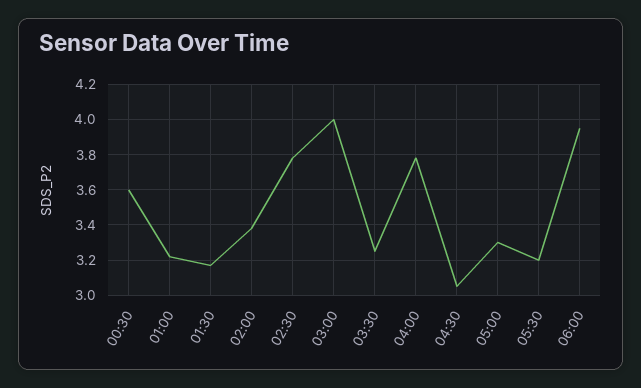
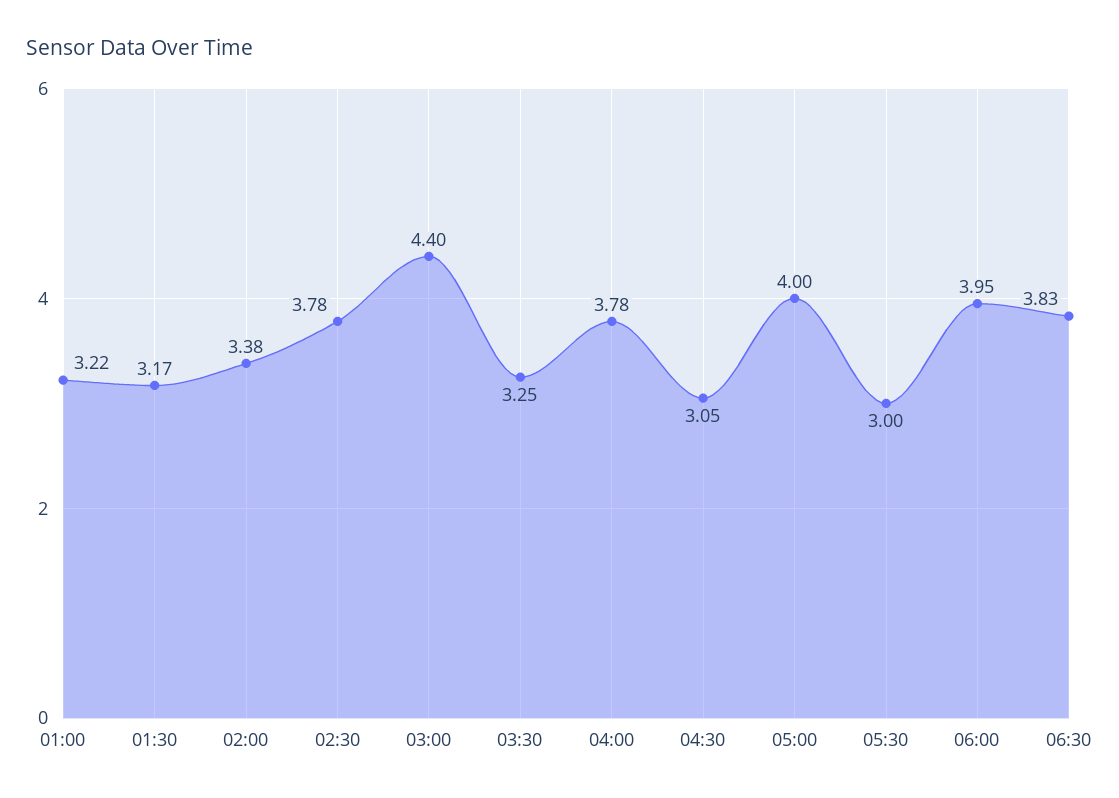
00:30: 3.6 -> none
03:00: 4 -> 4.4
05:00: 3.3 -> 4
05:30: 3.2 -> 3
06:30: none -> 3.83

